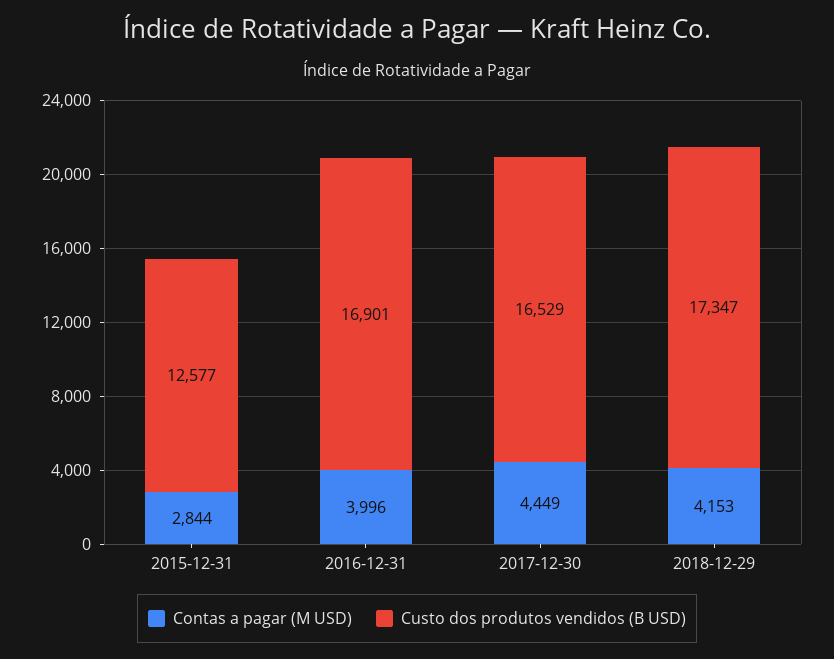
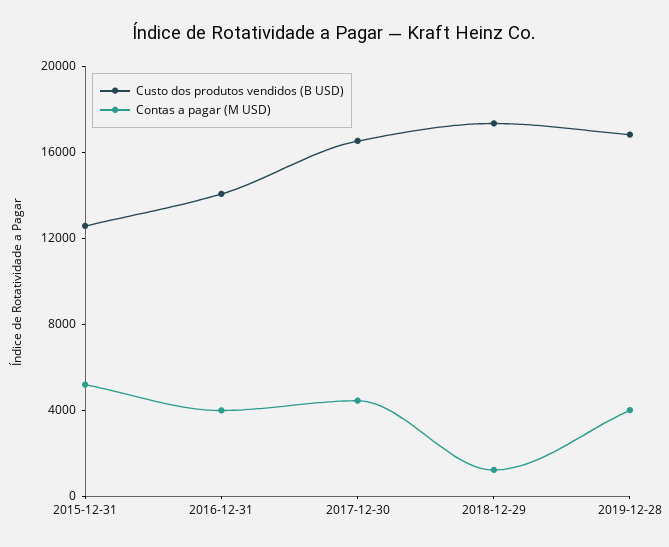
Contas a pagar (M USD), 2015-12-31: 2844 -> 5000
Custo dos produtos vendidos (B USD), 2016-12-31: 16901 -> 14000
Contas a pagar (M USD), 2018-12-29: 4153 -> 1000
Custo dos produtos vendidos (B USD), 2019-12-28: none -> 17000
Contas a pagar (M USD), 2019-12-28: none -> 4000

